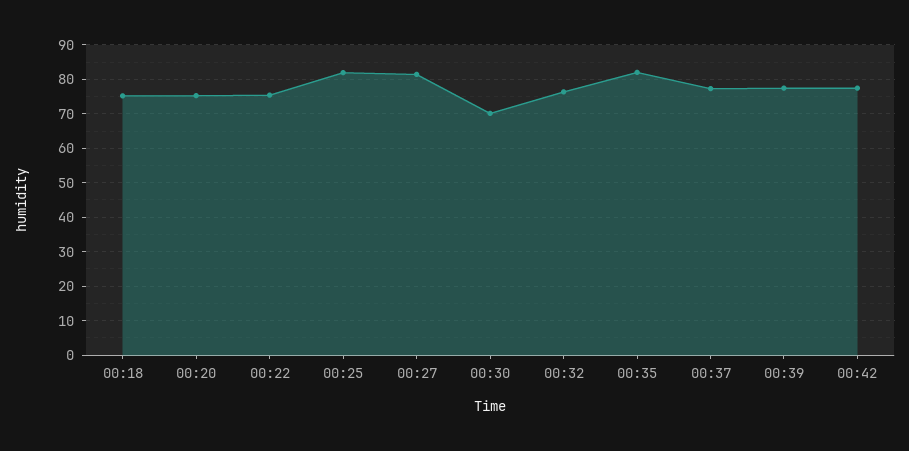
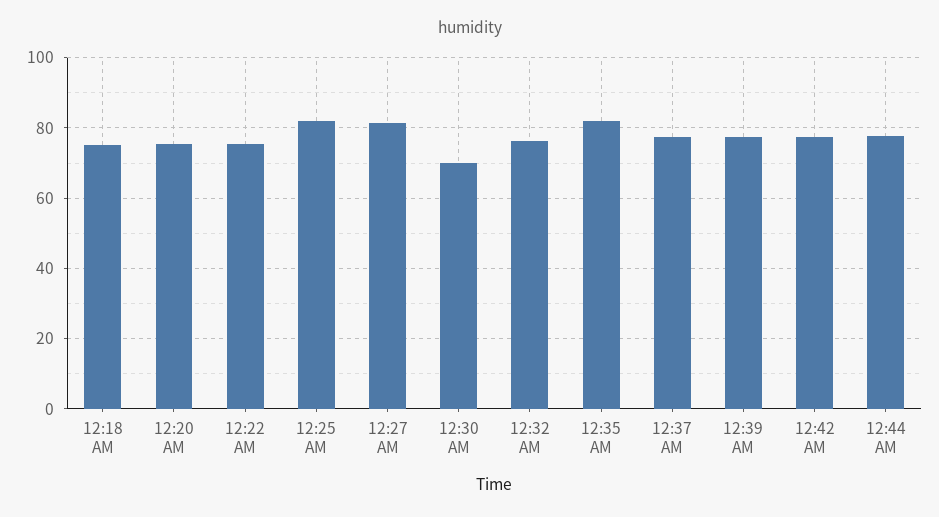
12:44 AM: none -> 78

